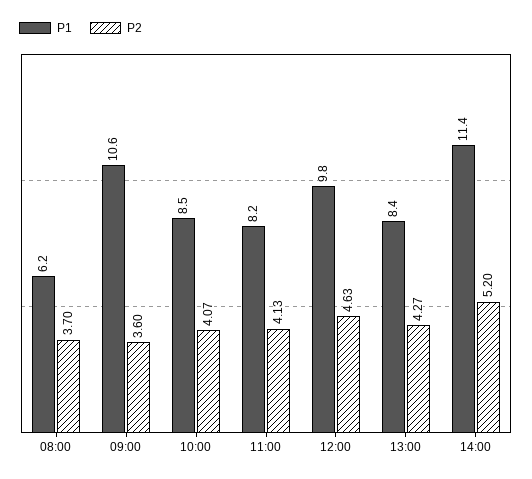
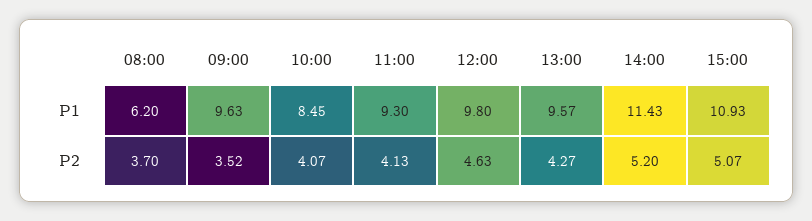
P1, 09:00: 10.6 -> 9.63
P2, 09:00: 3.6 -> 3.52
P1, 11:00: 8.2 -> 9.3
P1, 13:00: 8.4 -> 9.57
P1, 15:00: none -> 10.93
P2, 15:00: none -> 5.07

